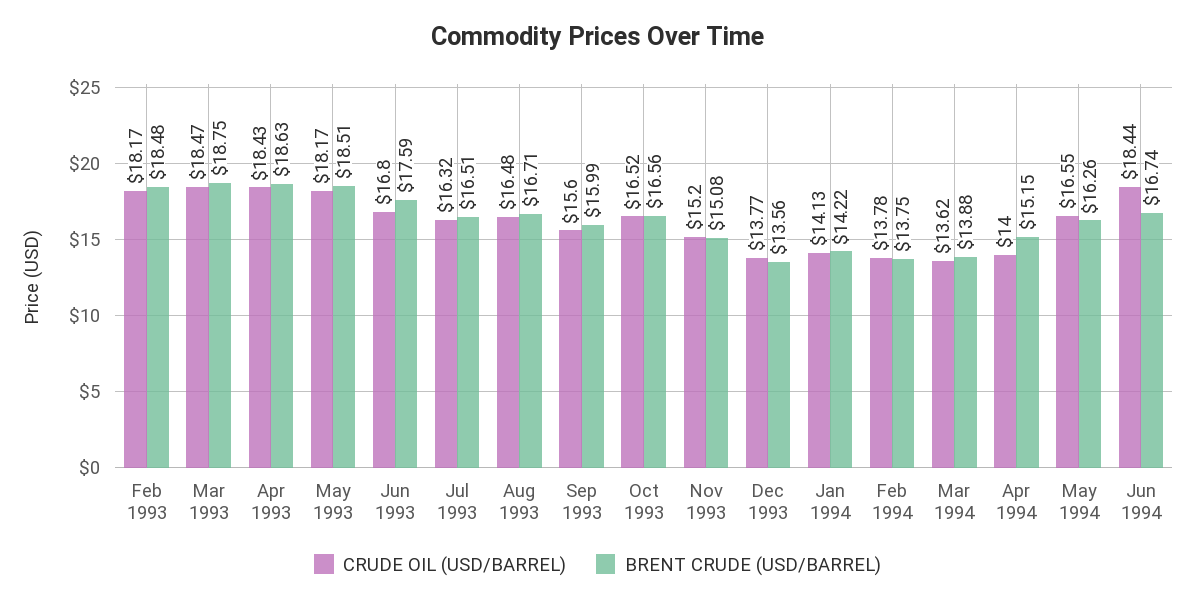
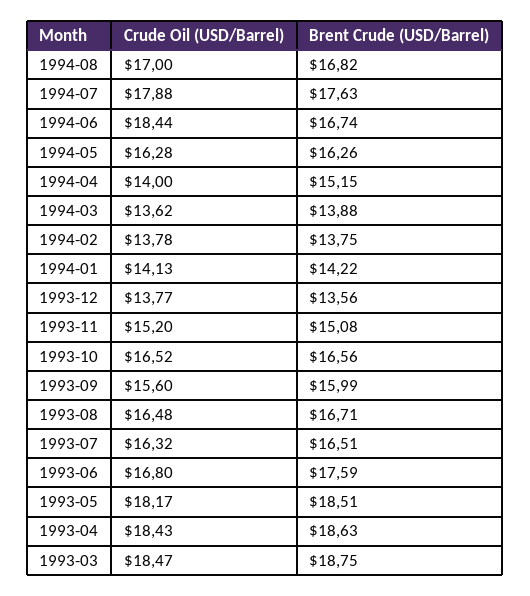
CRUDE OIL (USD/BARREL), Feb 1993: 18.17 -> none
BRENT CRUDE (USD/BARREL), Feb 1993: 18.48 -> none
CRUDE OIL (USD/BARREL), May 1994: 16.55 -> 16.28
CRUDE OIL (USD/BARREL), 1994-08: none -> 17
BRENT CRUDE (USD/BARREL), 1994-08: none -> 16.82
CRUDE OIL (USD/BARREL), 1994-07: none -> 17.88
BRENT CRUDE (USD/BARREL), 1994-07: none -> 17.63

